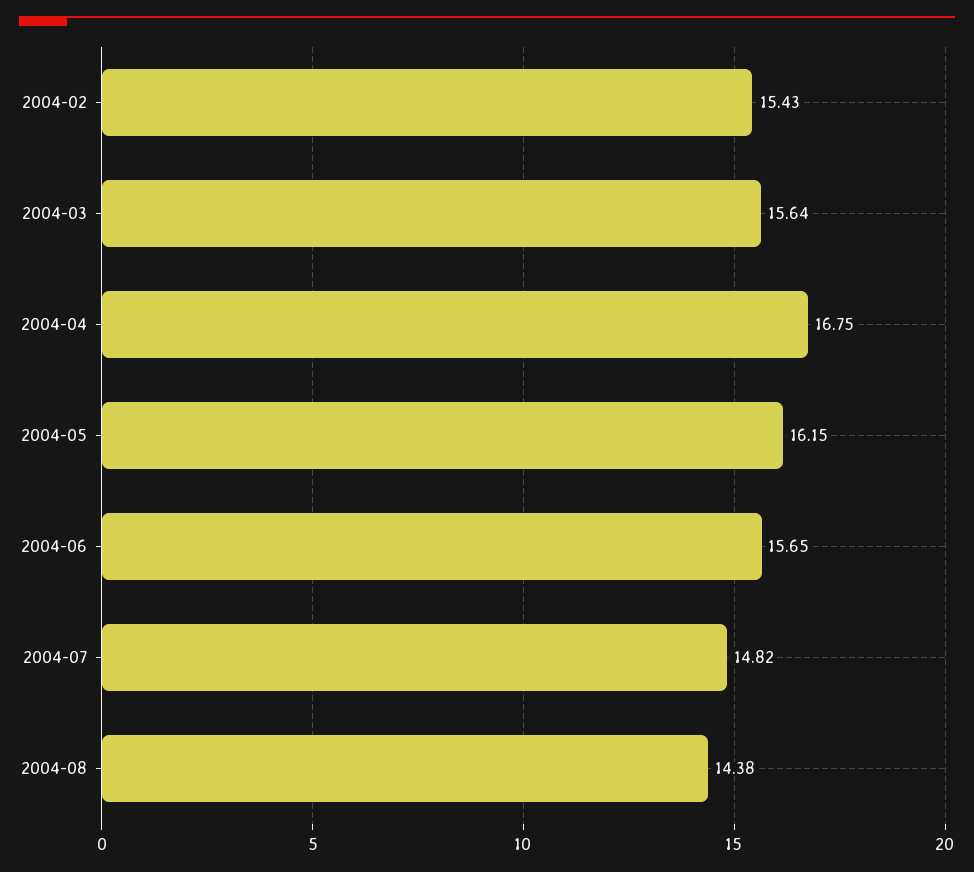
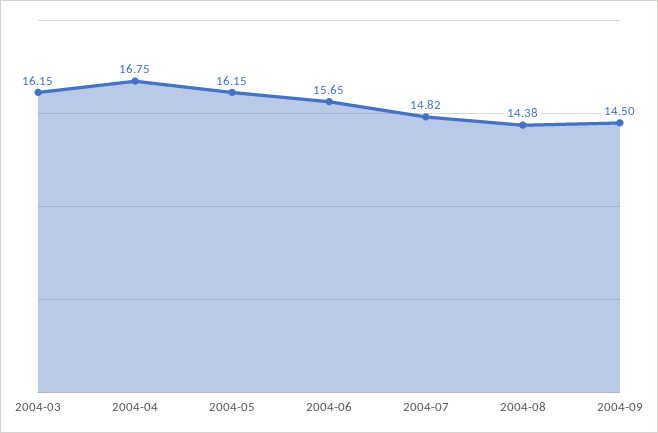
2004-02: 15.43 -> none
2004-03: 15.64 -> 16.15
2004-09: none -> 14.5

